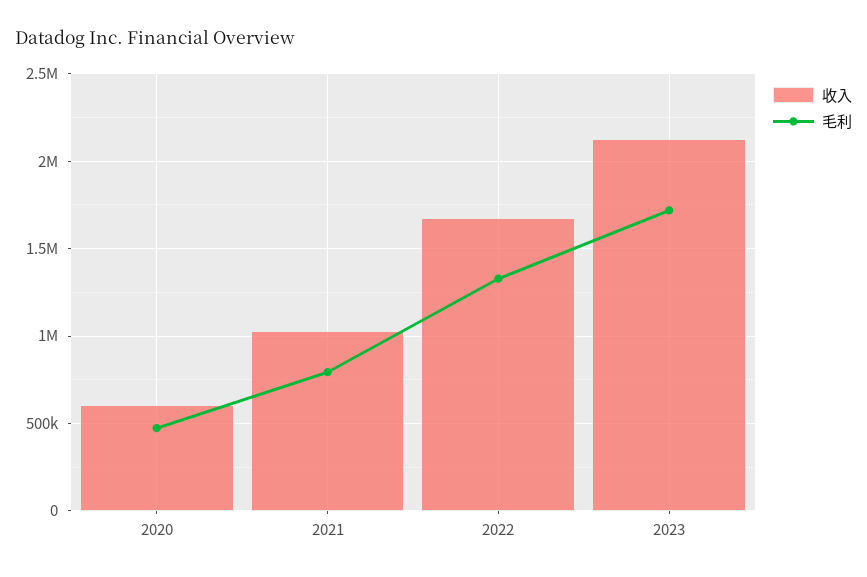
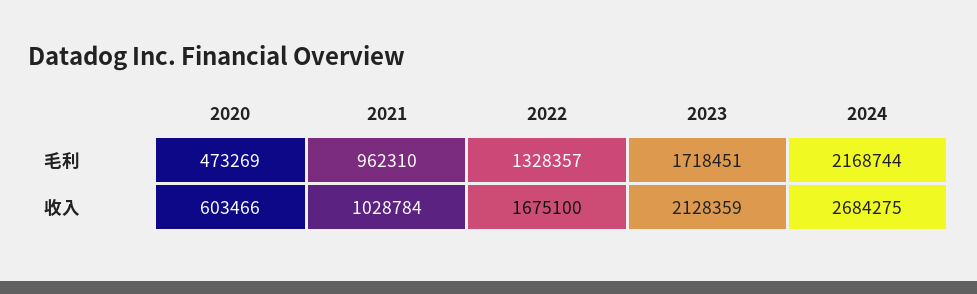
毛利, 2021: 800000 -> 962310
毛利, 2024: none -> 2168744
收入, 2024: none -> 2684275

